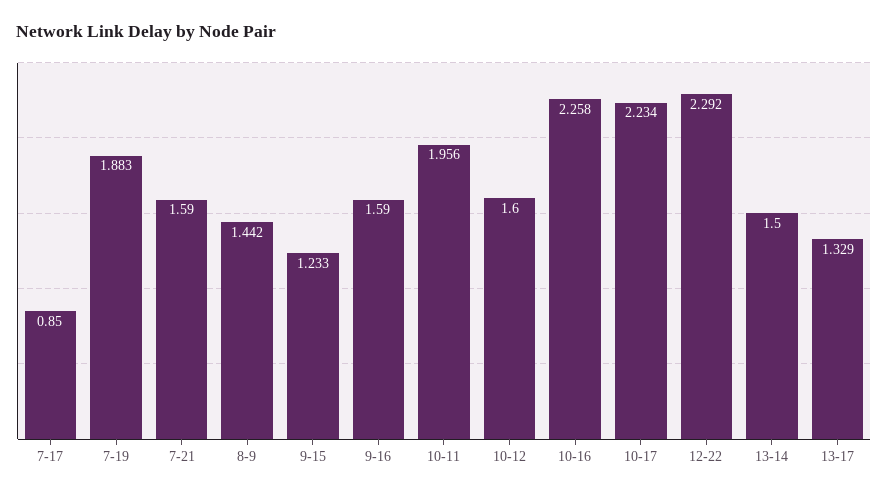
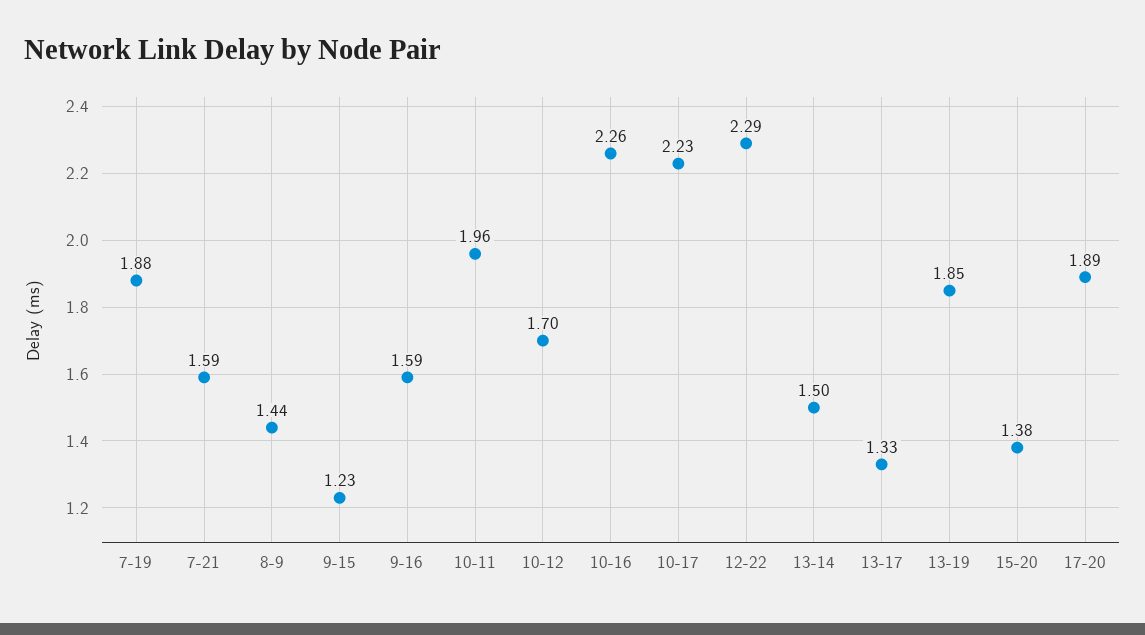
7-17: 0.85 -> none
10-12: 1.6 -> 1.7
13-19: none -> 1.85
15-20: none -> 1.38
17-20: none -> 1.89

